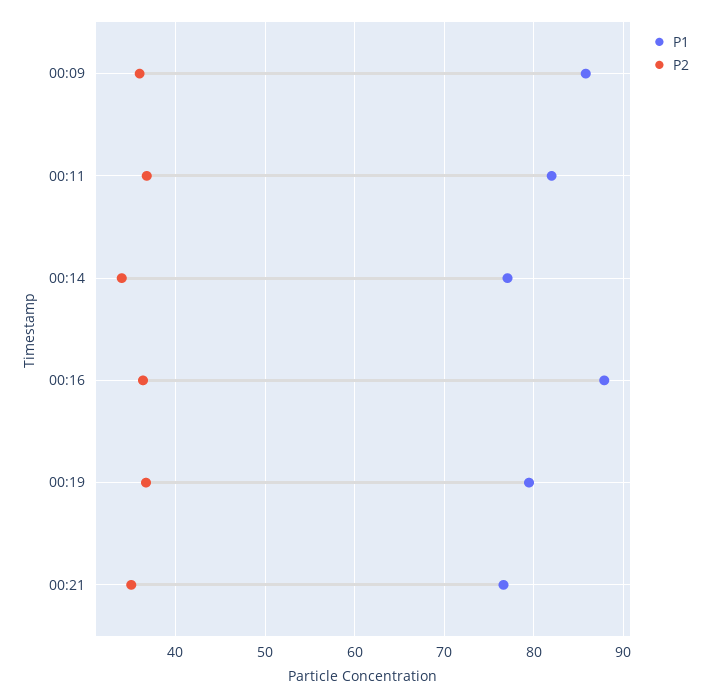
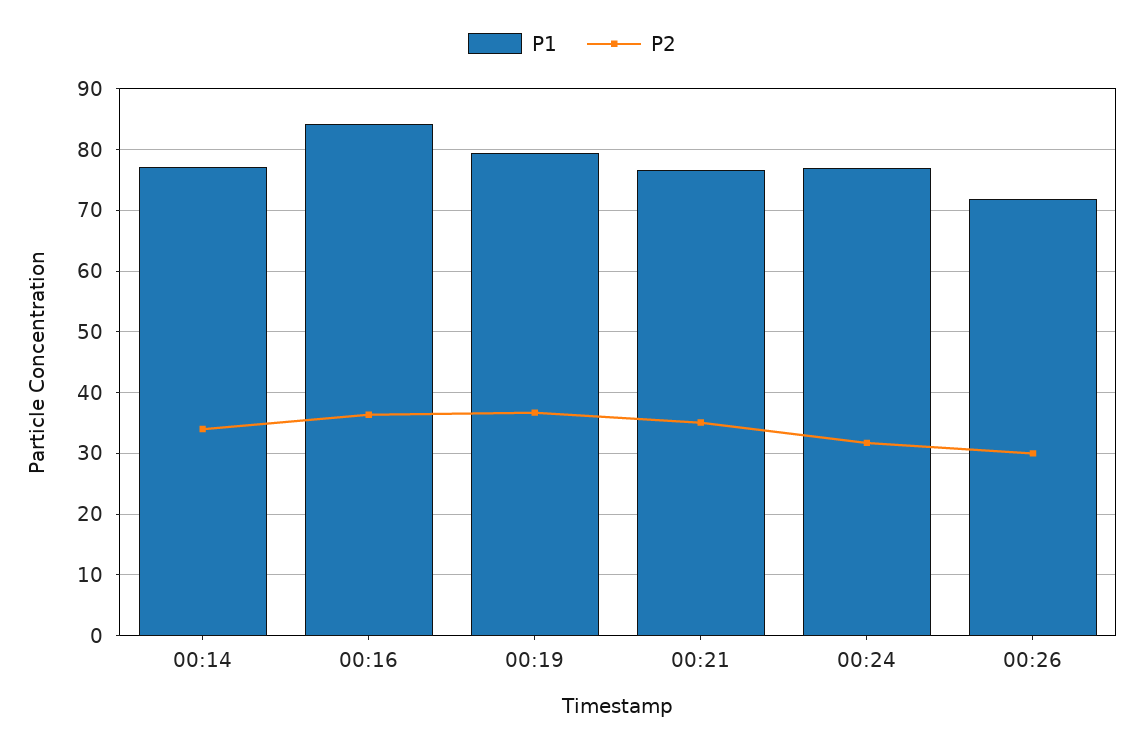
P1, 00:09: 86 -> none
P2, 00:09: 36 -> none
P1, 00:11: 82 -> none
P2, 00:11: 37 -> none
P1, 00:16: 88 -> 84
P1, 00:24: none -> 77
P2, 00:24: none -> 32
P1, 00:26: none -> 72
P2, 00:26: none -> 30

